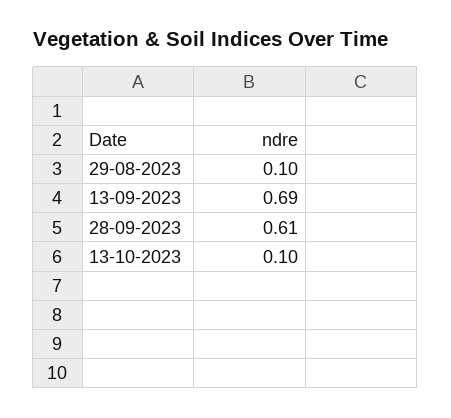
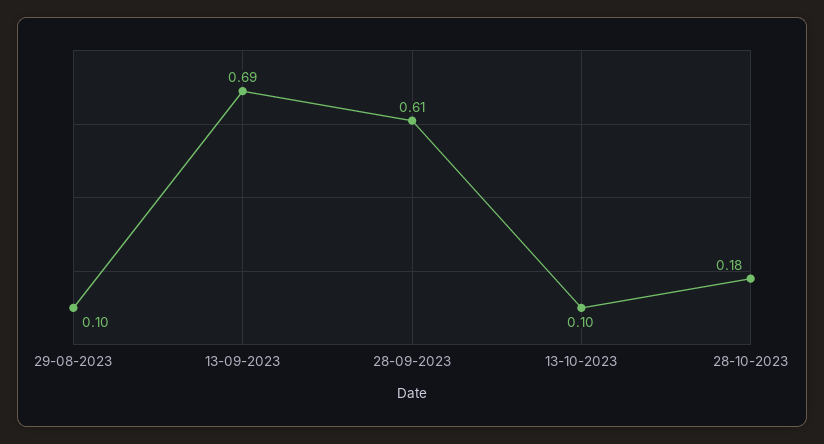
28-10-2023: none -> 0.18

